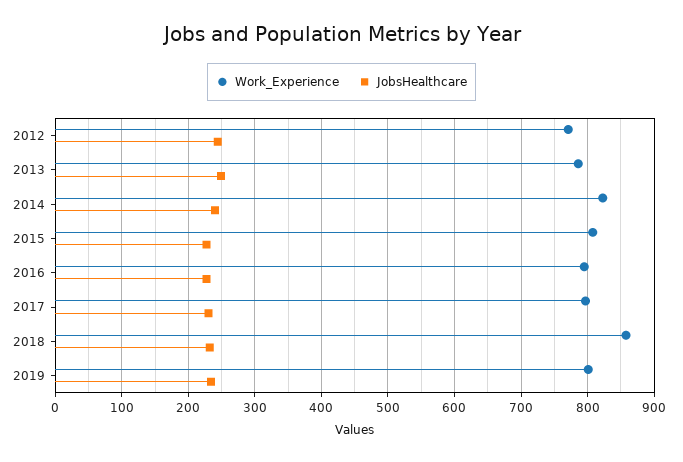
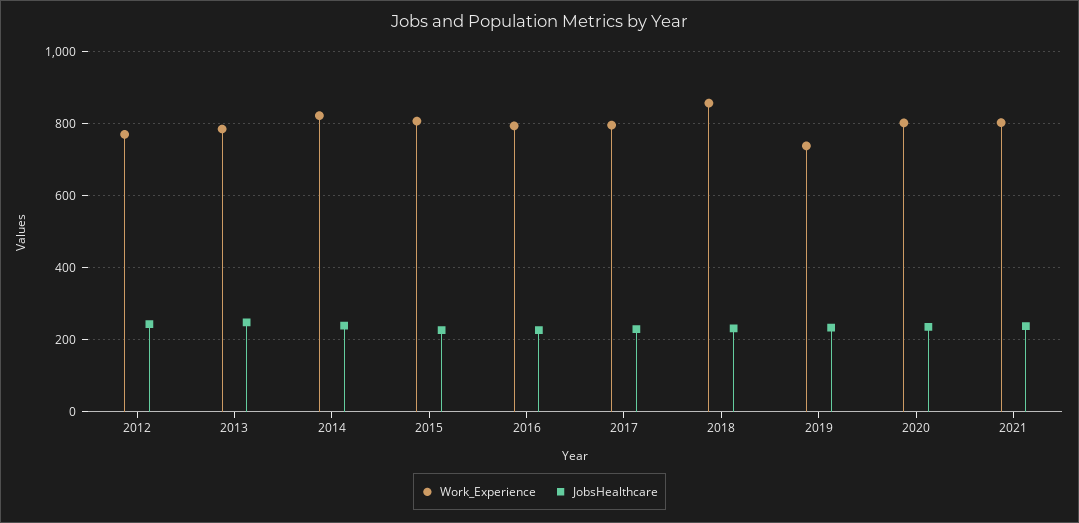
Work_Experience, 2019: 800 -> 740
Work_Experience, 2020: none -> 800
JobsHealthcare, 2020: none -> 240
Work_Experience, 2021: none -> 800
JobsHealthcare, 2021: none -> 240

